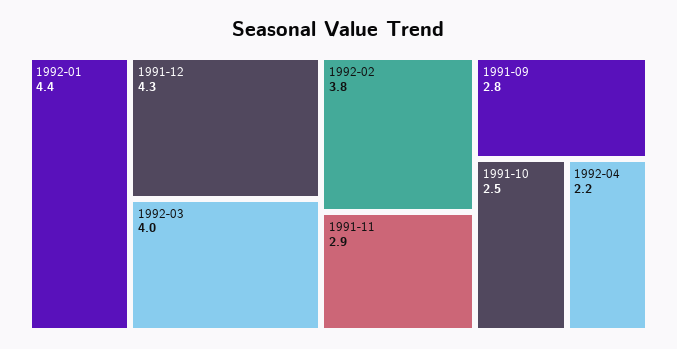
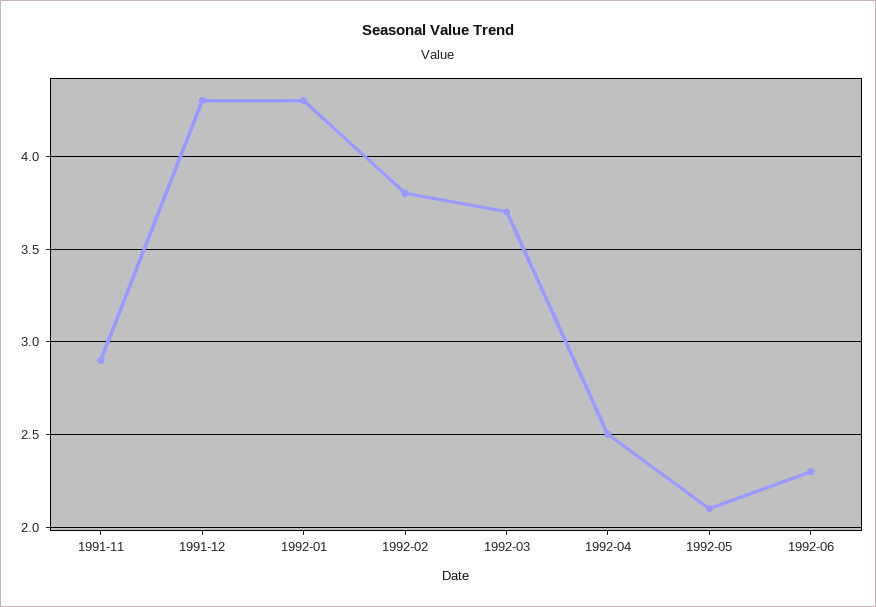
1992-01: 4.4 -> 4.3
1992-03: 4 -> 3.7
1991-09: 2.8 -> none
1991-10: 2.5 -> none
1992-04: 2.2 -> 2.5
1992-05: none -> 2.1
1992-06: none -> 2.3

